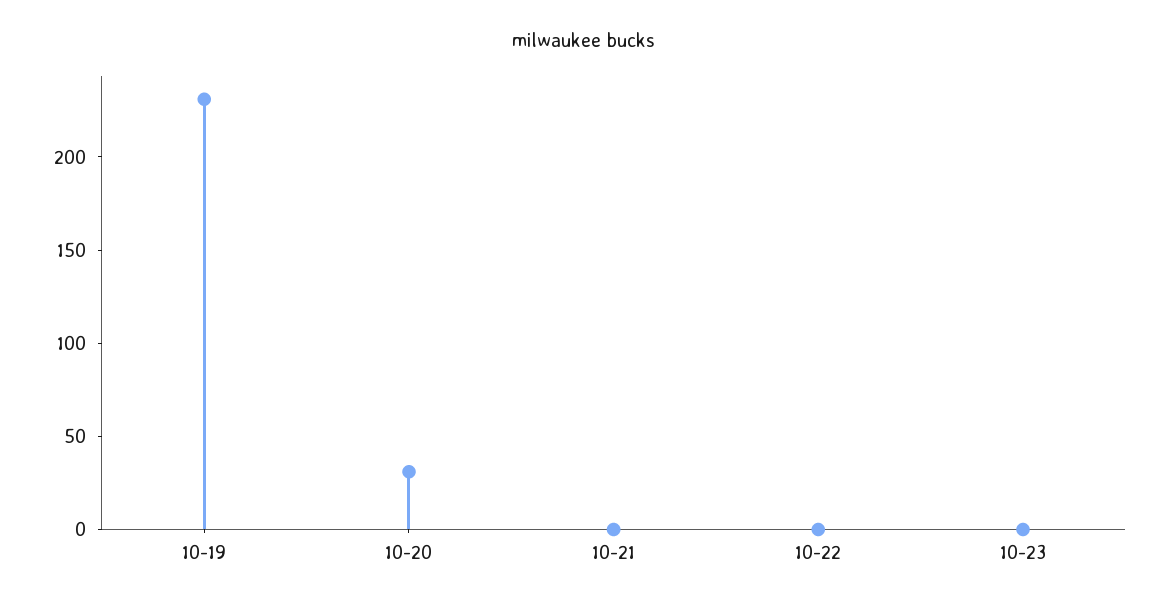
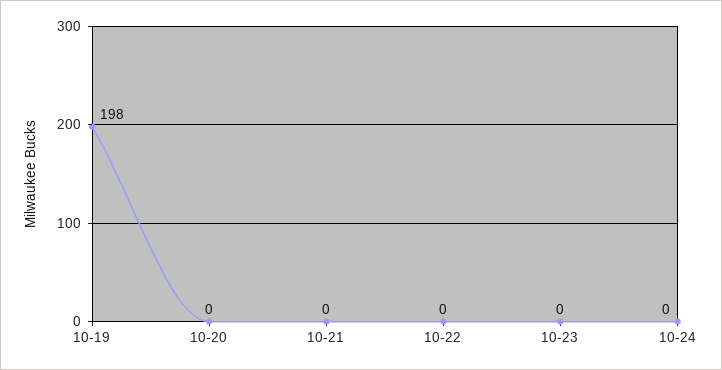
10-19: 230 -> 198
10-20: 30 -> 0
10-24: none -> 0

